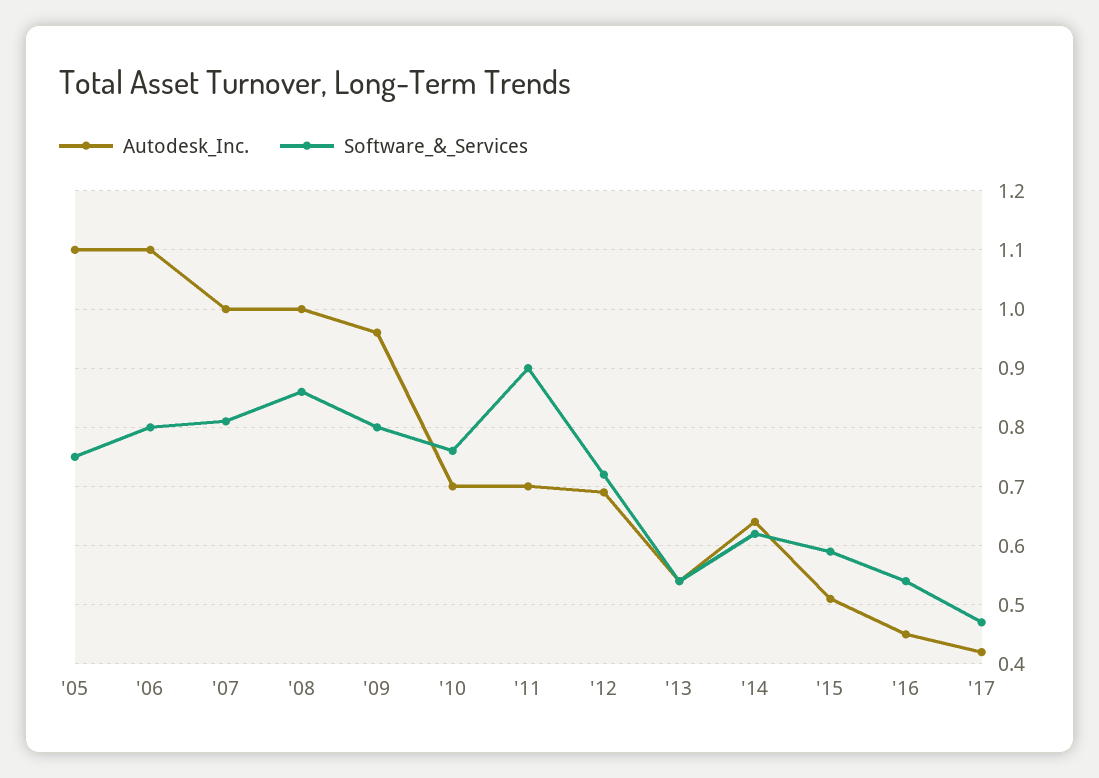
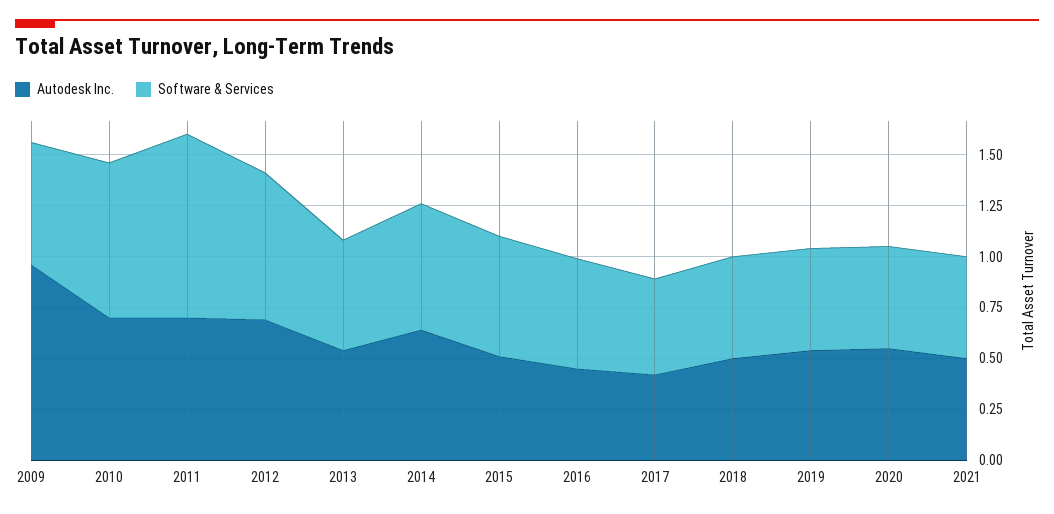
Autodesk_Inc., '05: 1.1 -> none
Software_&_Services, '05: 0.75 -> none
Autodesk_Inc., '06: 1.1 -> none
Software_&_Services, '06: 0.8 -> none
Autodesk_Inc., '07: 1 -> none
Software_&_Services, '07: 0.8 -> none
Autodesk_Inc., '08: 1 -> none
Software_&_Services, '08: 0.85 -> none
Software_&_Services, '09: 0.8 -> 0.6
Autodesk_Inc., 2018: none -> 0.5
Software_&_Services, 2018: none -> 0.5
Autodesk_Inc., 2019: none -> 0.55
Software_&_Services, 2019: none -> 0.5
Autodesk_Inc., 2020: none -> 0.55
Software_&_Services, 2020: none -> 0.5
Autodesk_Inc., 2021: none -> 0.5
Software_&_Services, 2021: none -> 0.5

